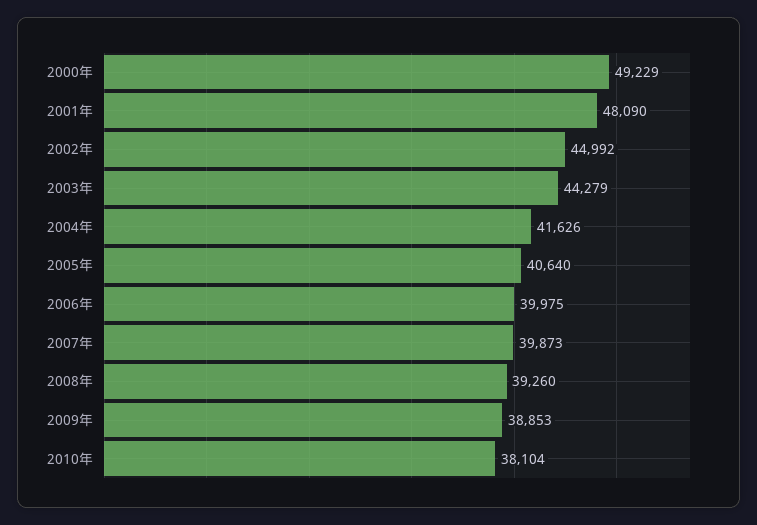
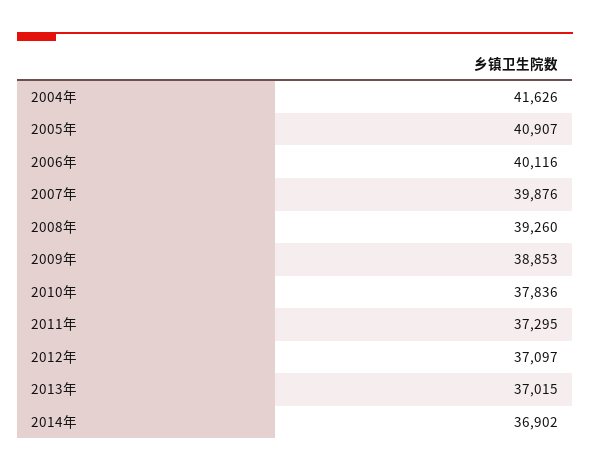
2000年: 49229 -> none
2001年: 48090 -> none
2002年: 44992 -> none
2003年: 44279 -> none
2005年: 40640 -> 40907
2006年: 39975 -> 40116
2007年: 39873 -> 39876
2010年: 38104 -> 37836
2011年: none -> 37295
2012年: none -> 37097
2013年: none -> 37015
2014年: none -> 36902

